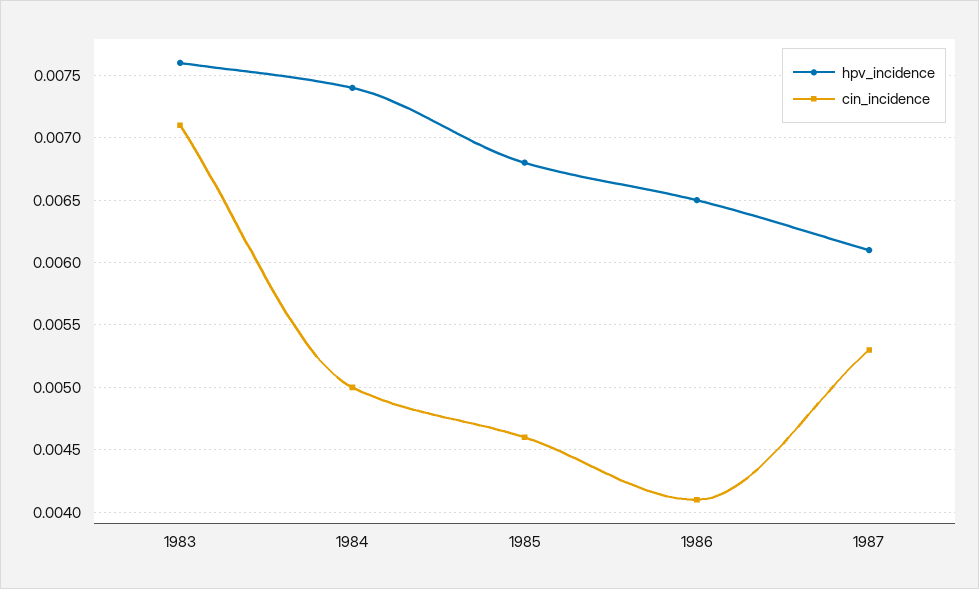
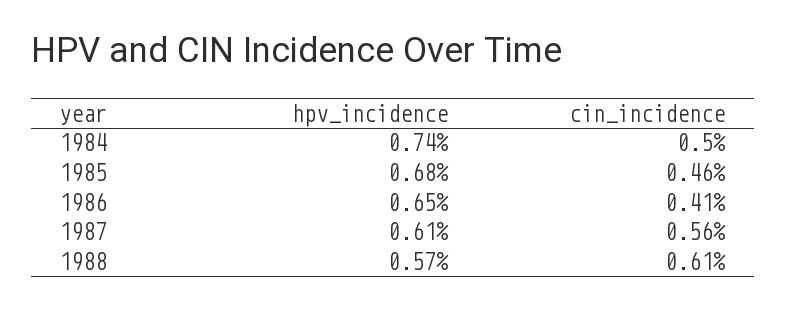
hpv_incidence, 1983: 0.0076 -> none
cin_incidence, 1983: 0.0071 -> none
cin_incidence, 1987: 0.0053 -> 0.0056
hpv_incidence, 1988: none -> 0.0057
cin_incidence, 1988: none -> 0.0061

